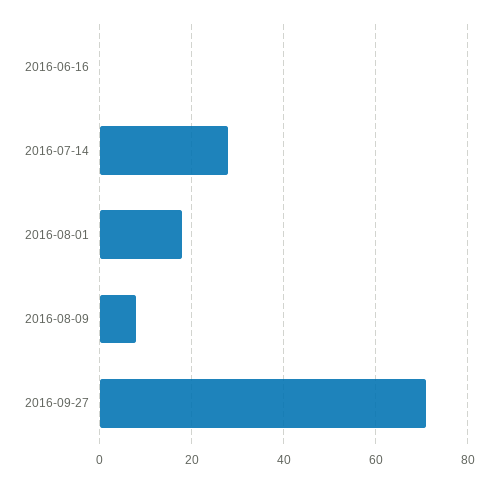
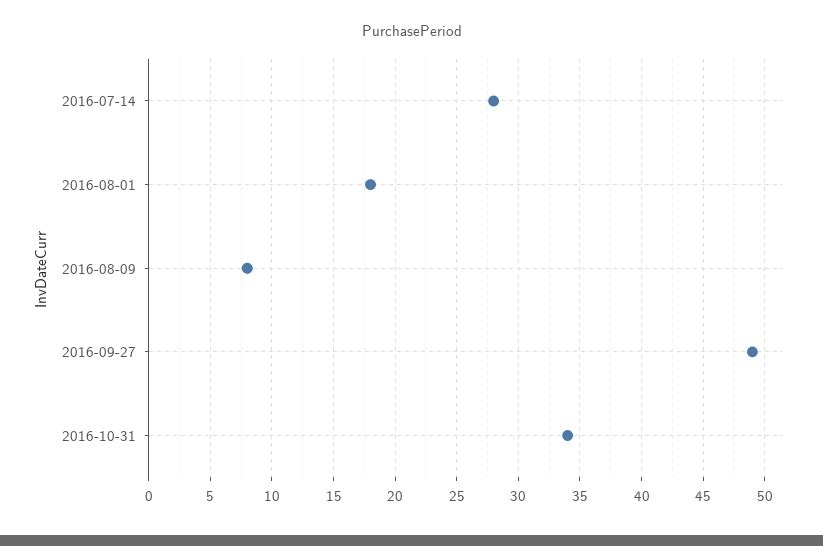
2016-06-16: 0 -> none
2016-09-27: 70 -> 49
2016-10-31: none -> 34

